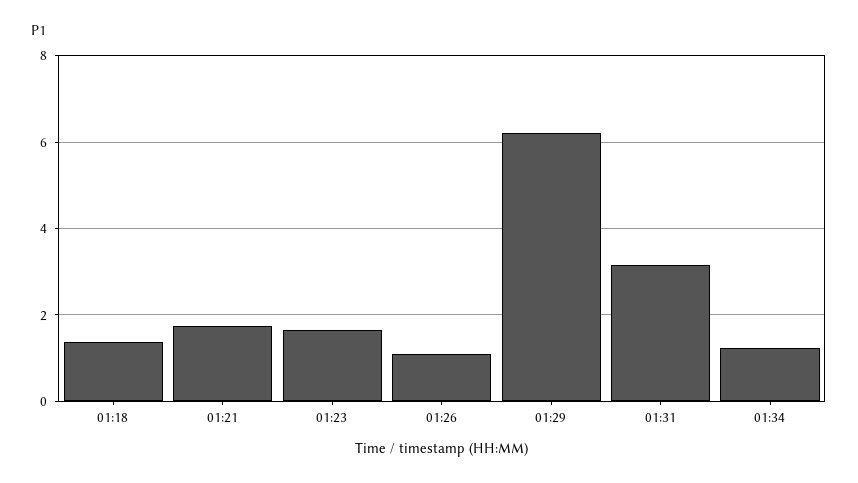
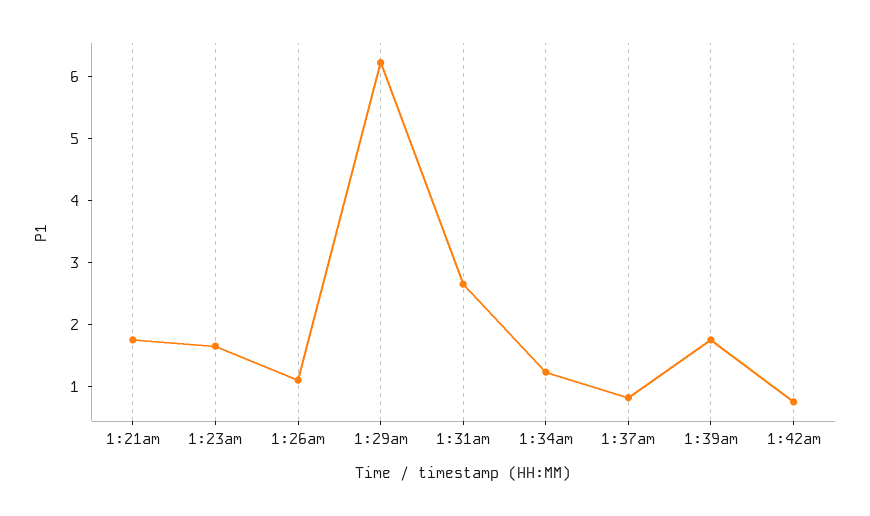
01:18: 1.4 -> none
01:31: 3.2 -> 2.6
1:37am: none -> 0.8
1:39am: none -> 1.8
1:42am: none -> 0.8

